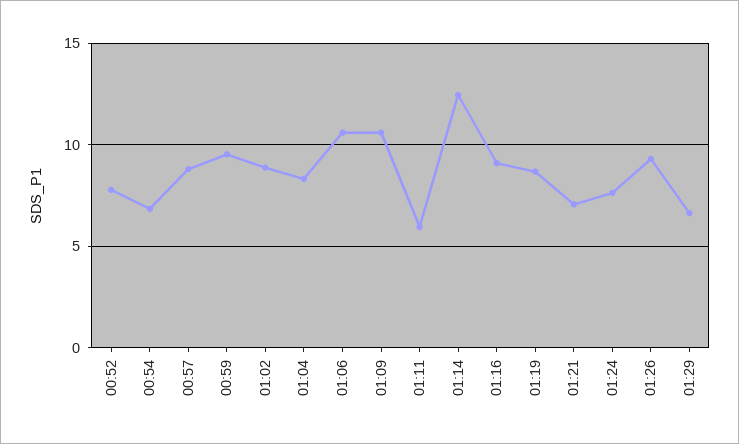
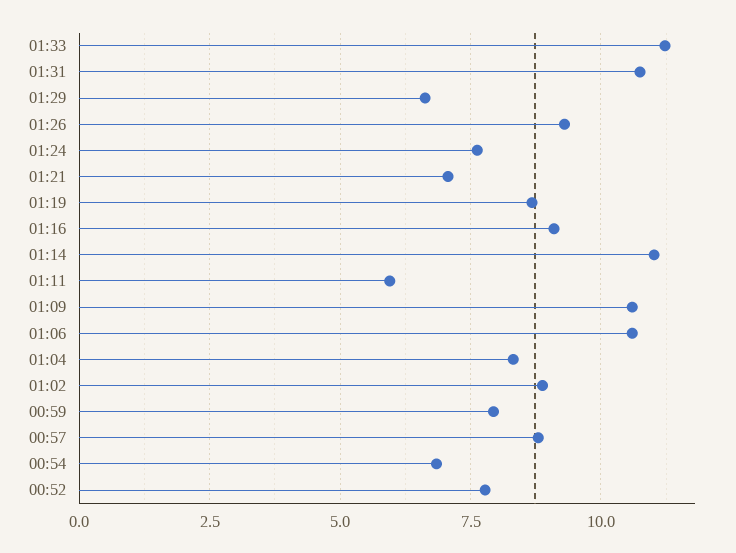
00:59: 9.5 -> 8
01:14: 12.5 -> 11
01:33: none -> 11.25
01:31: none -> 10.75

